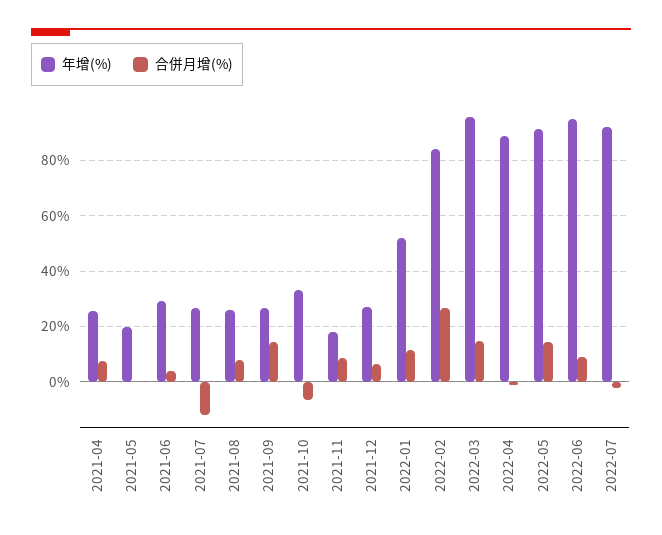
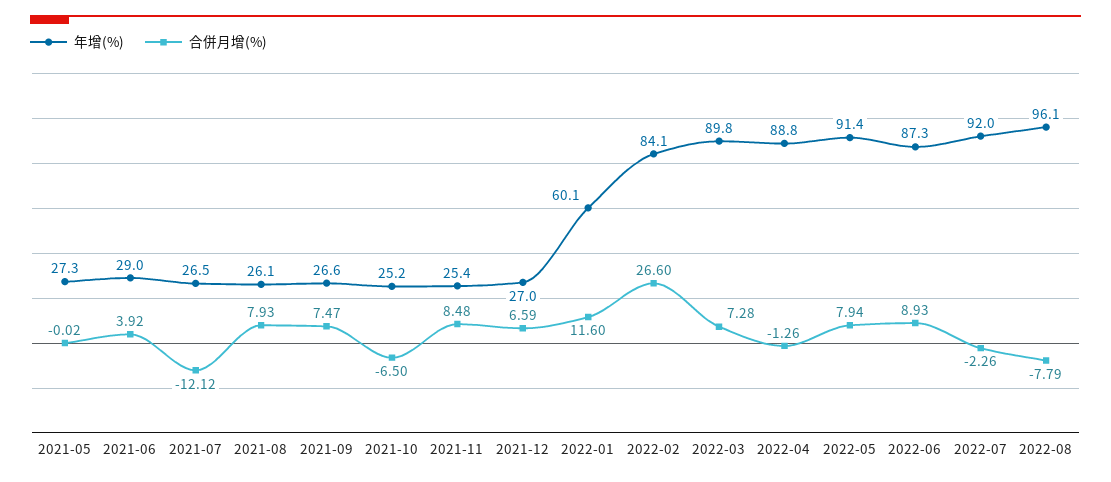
年增(%), 2021-04: 25 -> none
合併月增(%), 2021-04: 7.5 -> none
年增(%), 2021-05: 20 -> 27.3
合併月增(%), 2021-09: 15 -> 7.47
年增(%), 2021-10: 32.5 -> 25.2
年增(%), 2021-11: 17.5 -> 25.4
年增(%), 2022-01: 52.5 -> 60.1
年增(%), 2022-03: 95 -> 89.8
合併月增(%), 2022-03: 15 -> 7.28
合併月增(%), 2022-05: 15 -> 7.94
年增(%), 2022-06: 95 -> 87.3
年增(%), 2022-08: none -> 96.1
合併月增(%), 2022-08: none -> -7.79

